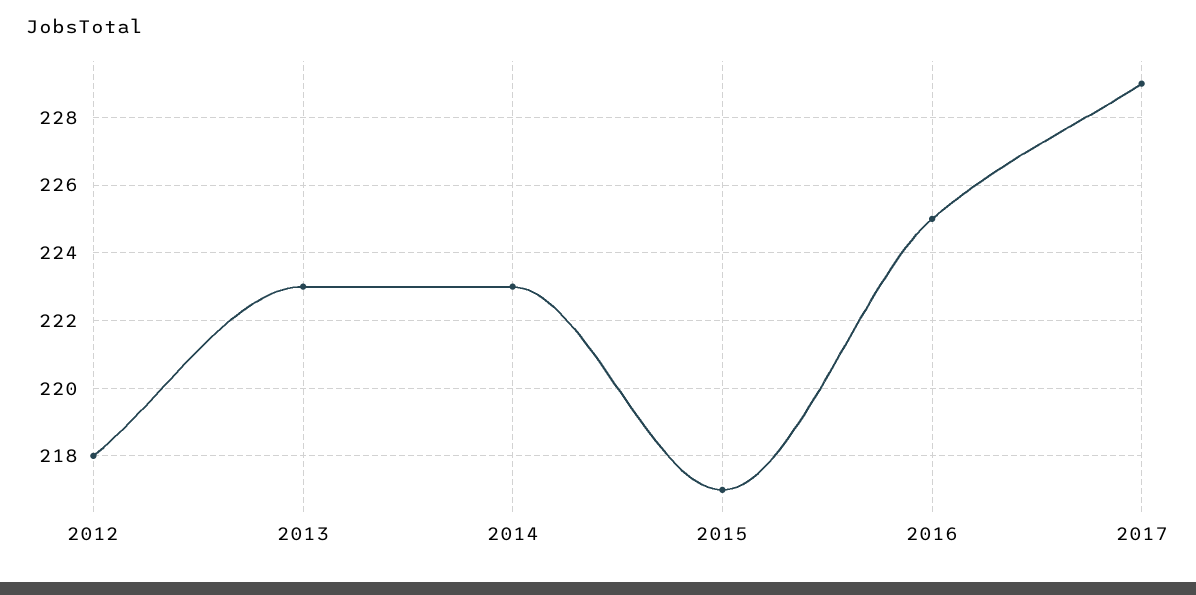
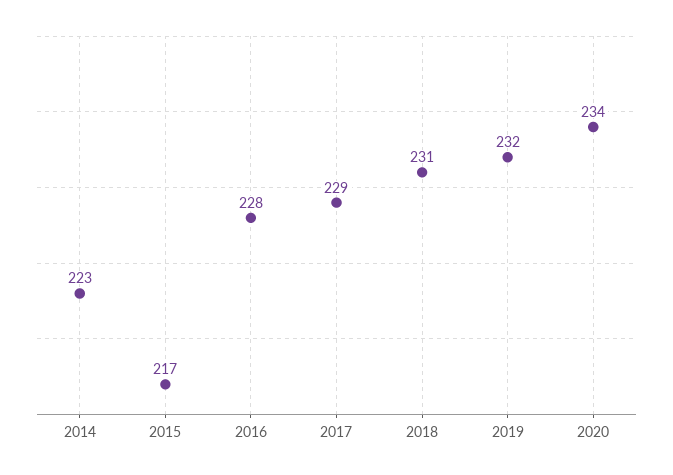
2012: 218 -> none
2013: 223 -> none
2016: 225 -> 228
2018: none -> 231
2019: none -> 232
2020: none -> 234

